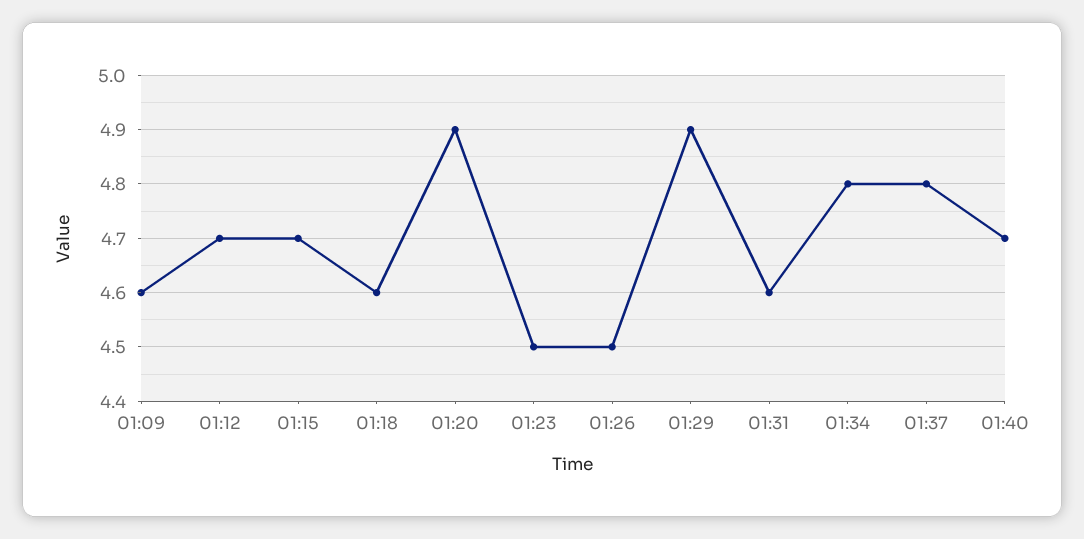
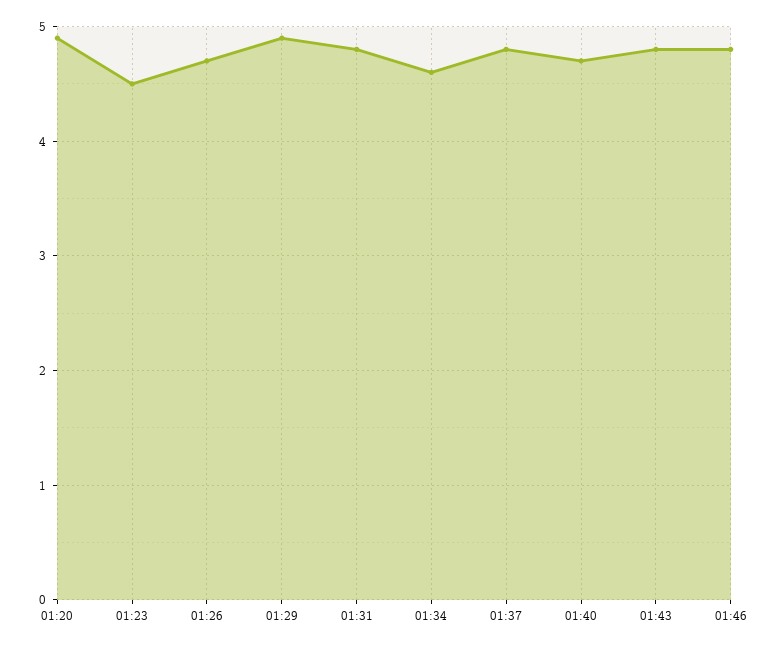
01:09: 4.6 -> none
01:12: 4.7 -> none
01:15: 4.7 -> none
01:18: 4.6 -> none
01:26: 4.5 -> 4.7
01:31: 4.6 -> 4.8
01:34: 4.8 -> 4.6
01:43: none -> 4.8
01:46: none -> 4.8

